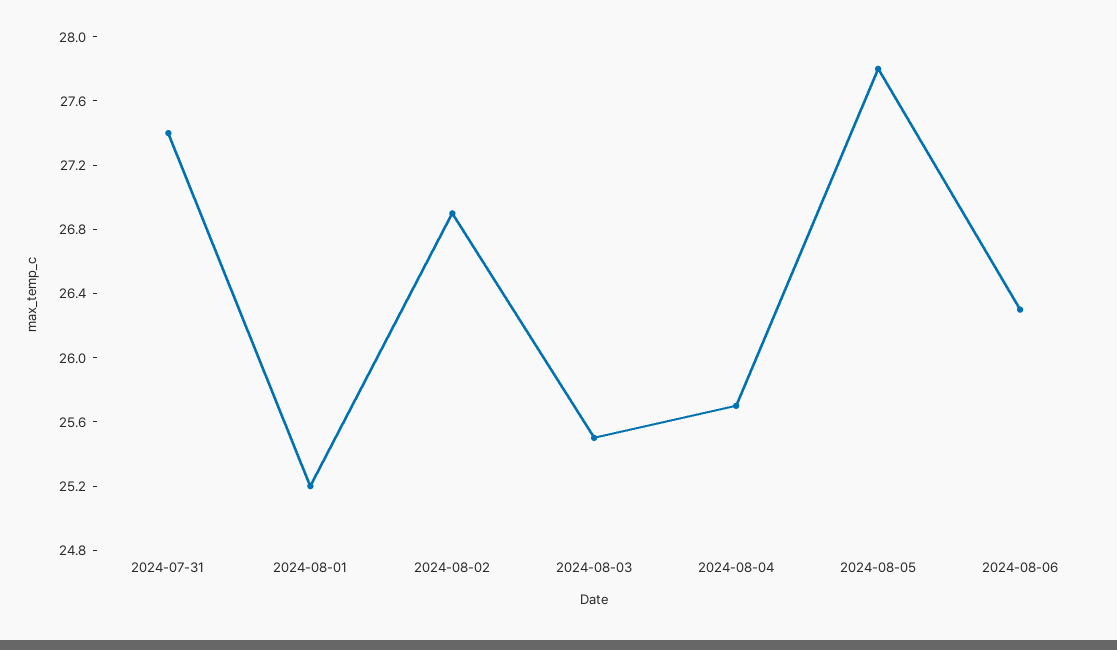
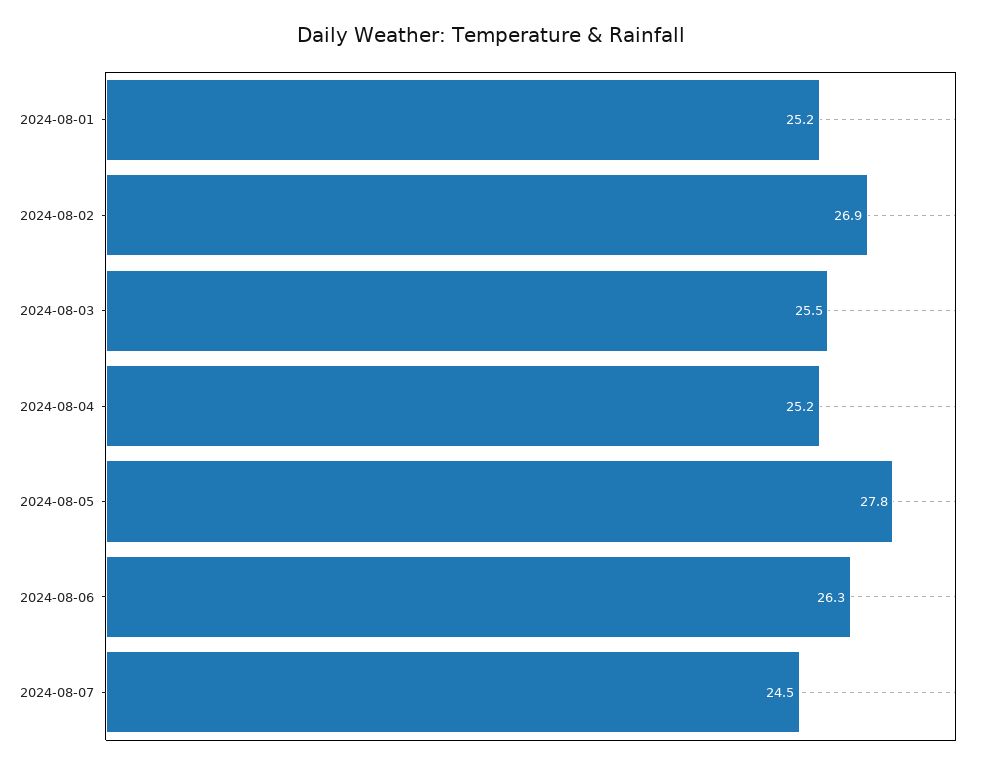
2024-07-31: 27.4 -> none
2024-08-04: 25.7 -> 25.2
2024-08-07: none -> 24.5

